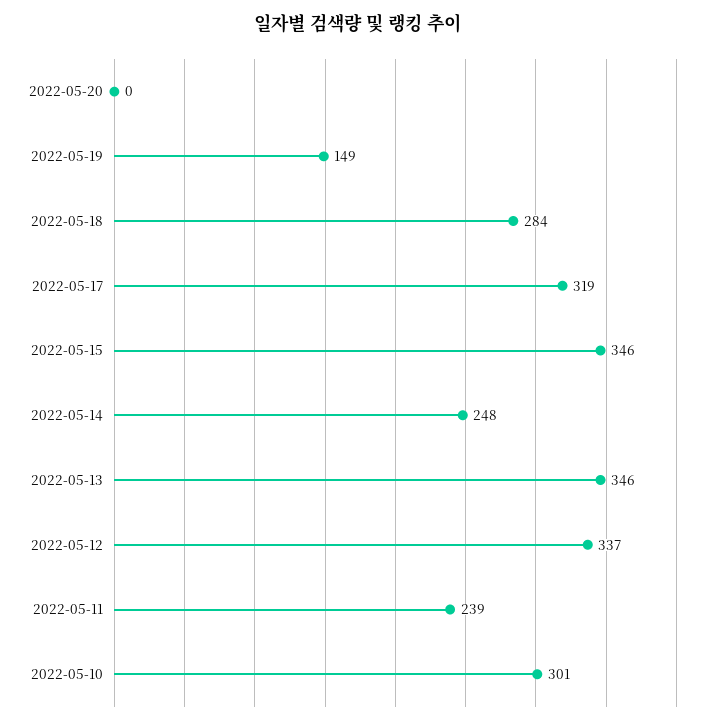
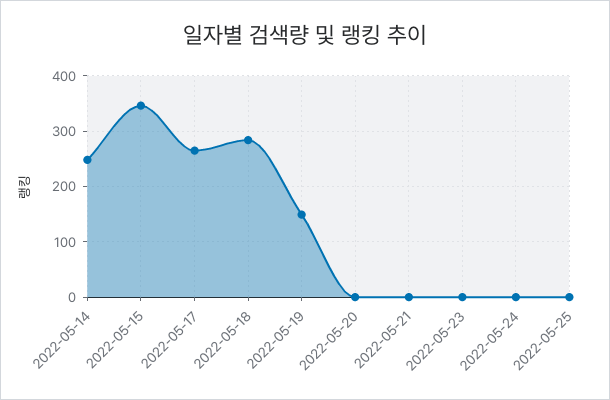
2022-05-17: 319 -> 260
2022-05-13: 346 -> none
2022-05-12: 337 -> none
2022-05-11: 239 -> none
2022-05-10: 301 -> none
2022-05-21: none -> 0
2022-05-23: none -> 0
2022-05-24: none -> 0
2022-05-25: none -> 0

